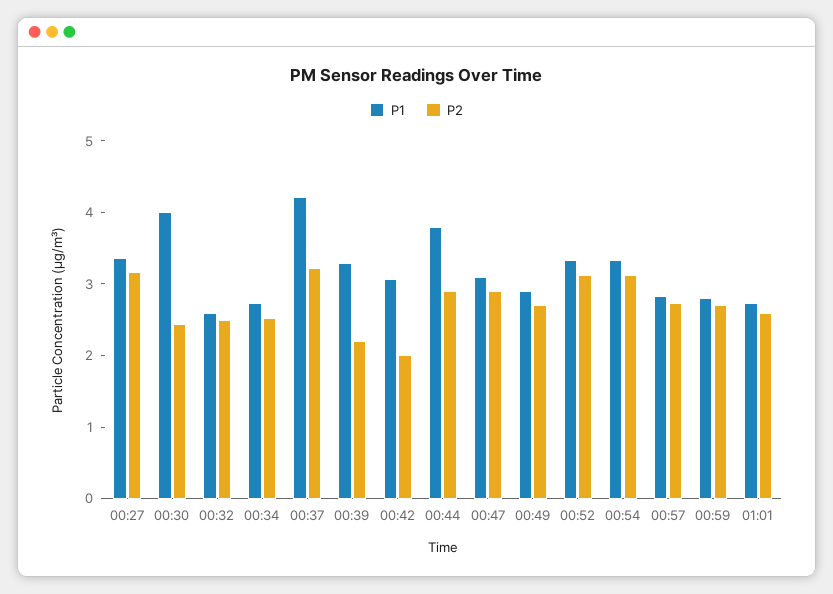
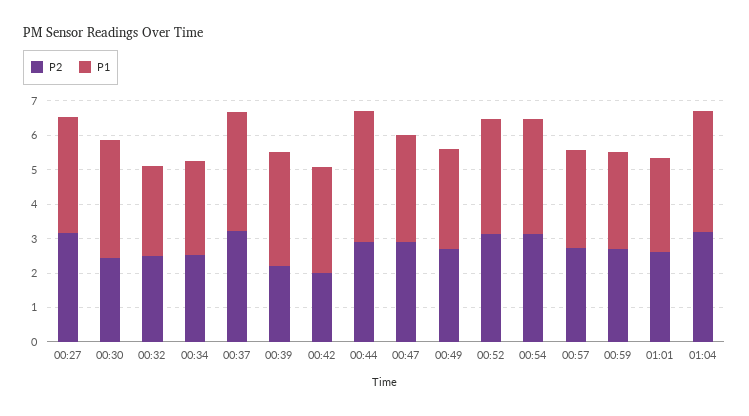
P1, 00:30: 4 -> 3.5
P1, 00:37: 4.2 -> 3.5
P2, 01:04: none -> 3.25
P1, 01:04: none -> 3.5

